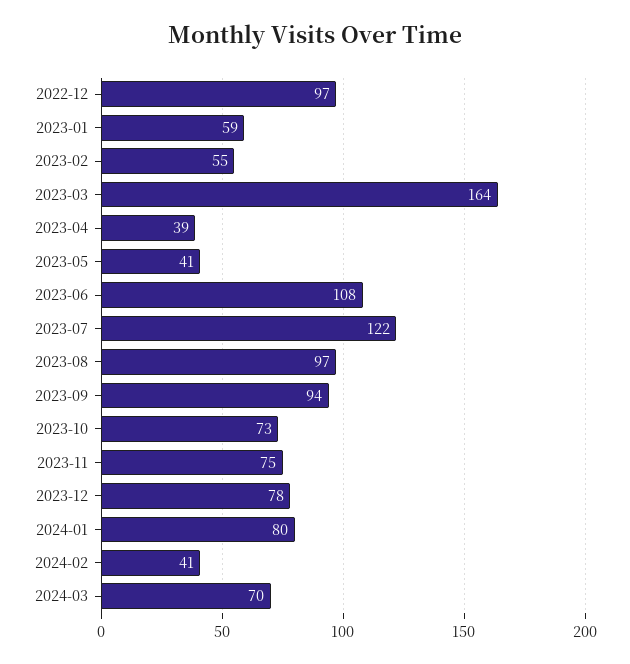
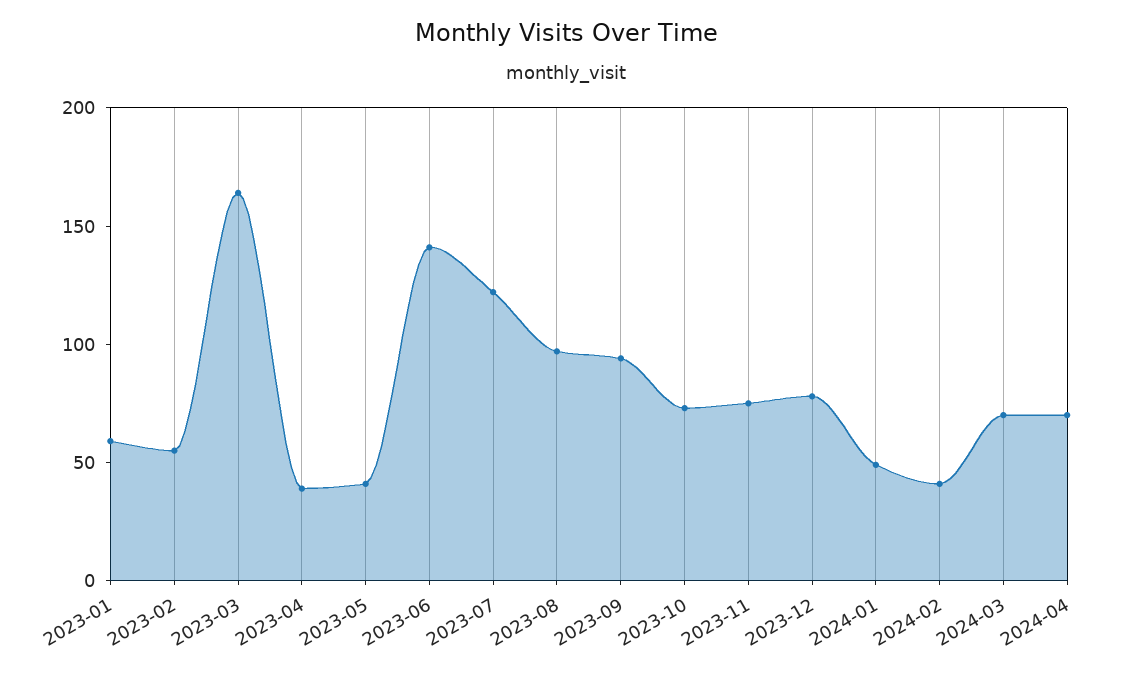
2022-12: 97 -> none
2023-06: 108 -> 140
2024-01: 80 -> 50
2024-04: none -> 70

